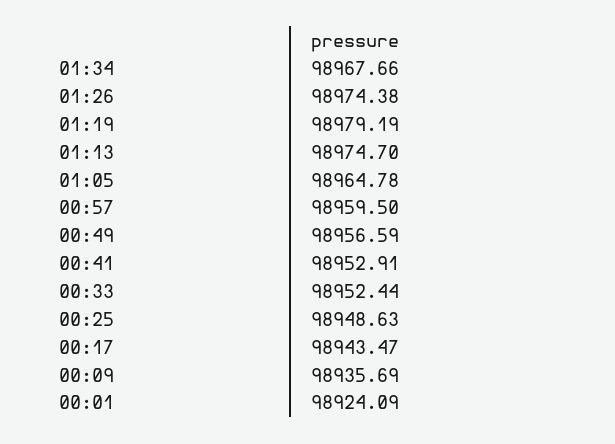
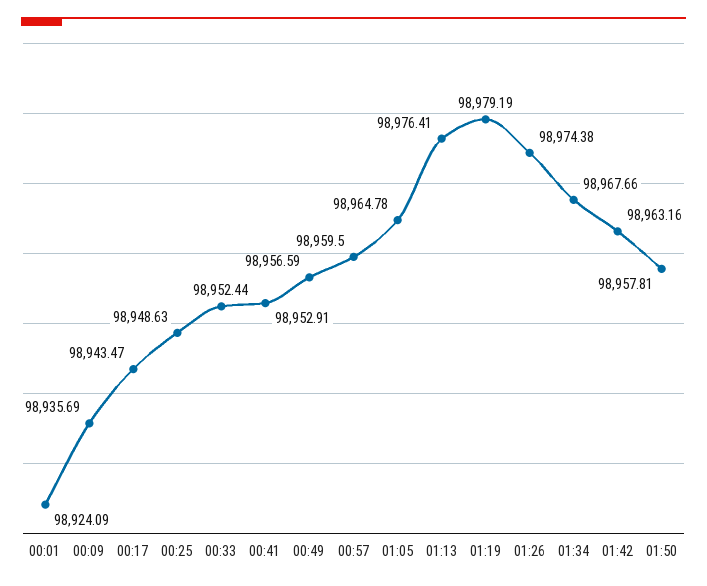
01:13: 98974.7 -> 98976.41
01:42: none -> 98963.16
01:50: none -> 98957.81

